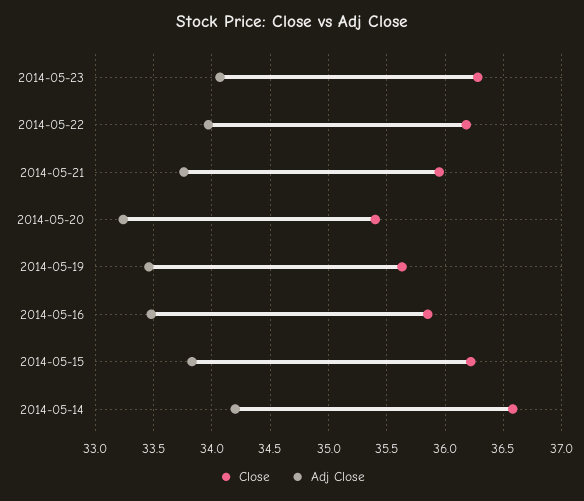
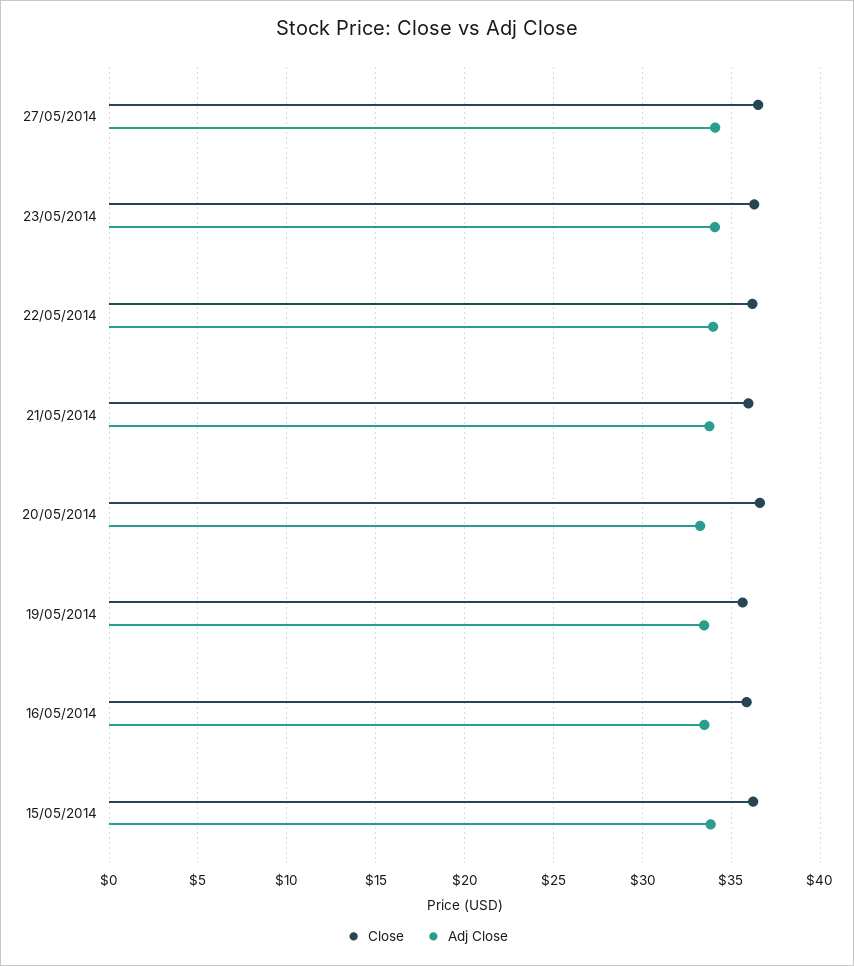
Close, 2014-05-20: 35.4 -> 36.5
Close, 2014-05-14: 36.6 -> none
Adj Close, 2014-05-14: 34.2 -> none
Close, 27/05/2014: none -> 36.5
Adj Close, 27/05/2014: none -> 34

